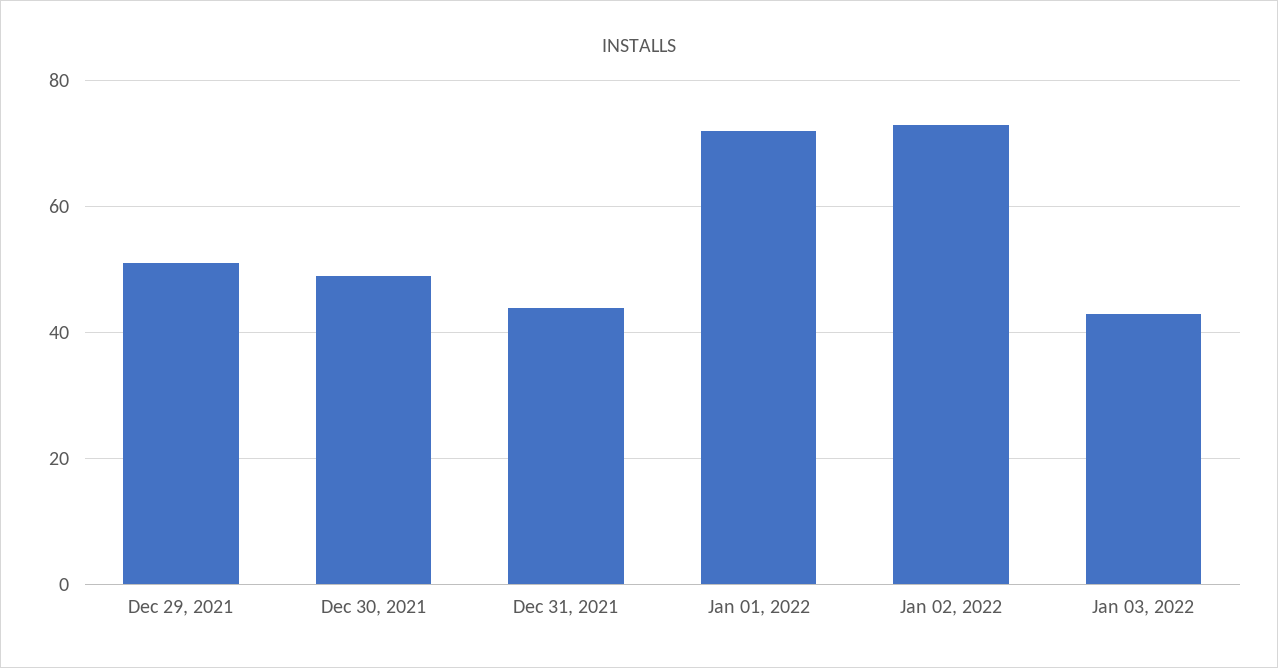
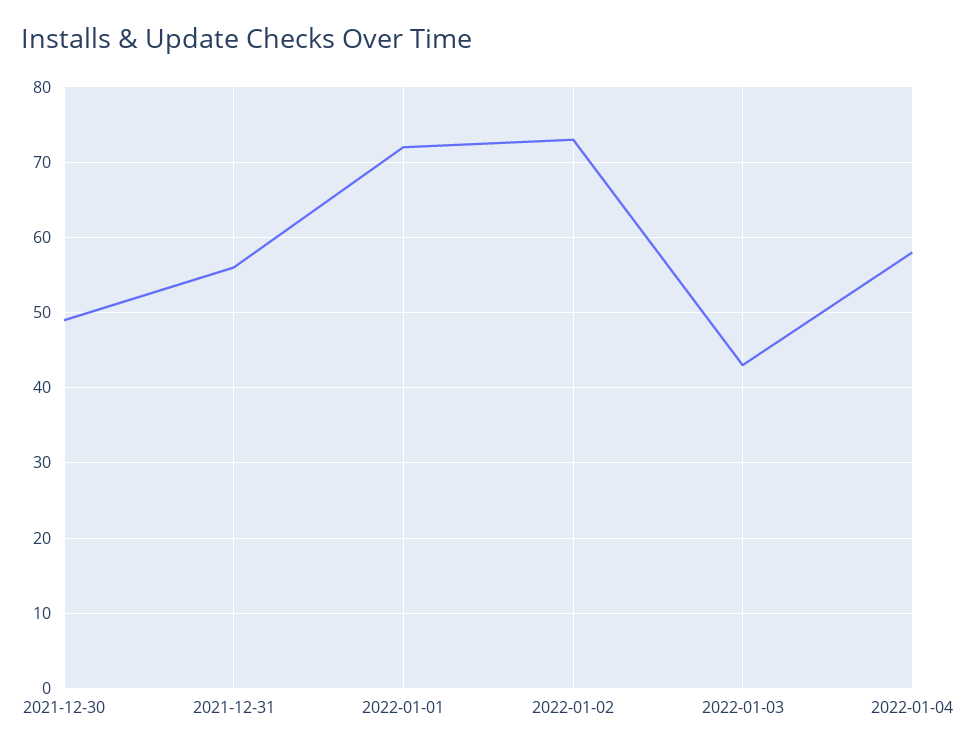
Dec 29, 2021: 50 -> none
Dec 31, 2021: 45 -> 56
2022-01-04: none -> 58

